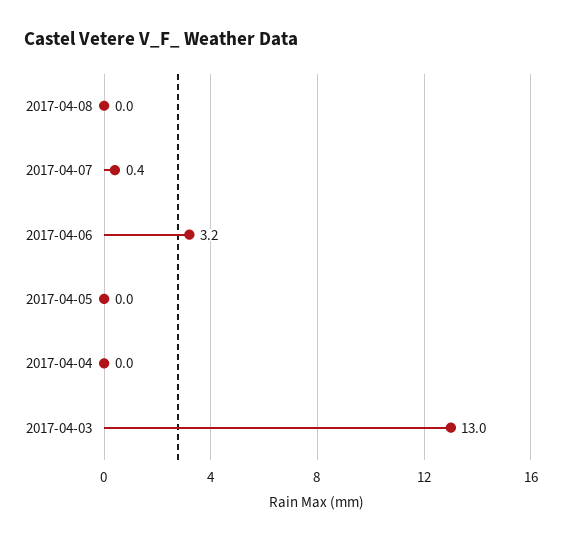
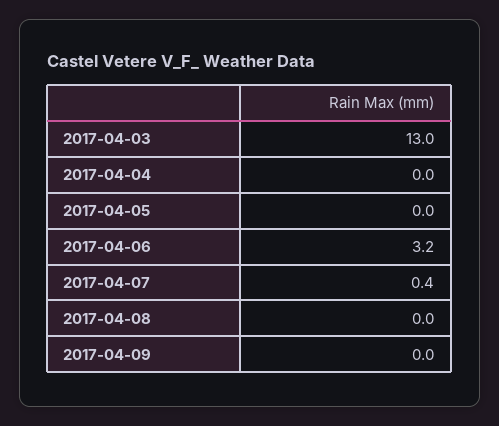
2017-04-09: none -> 0

